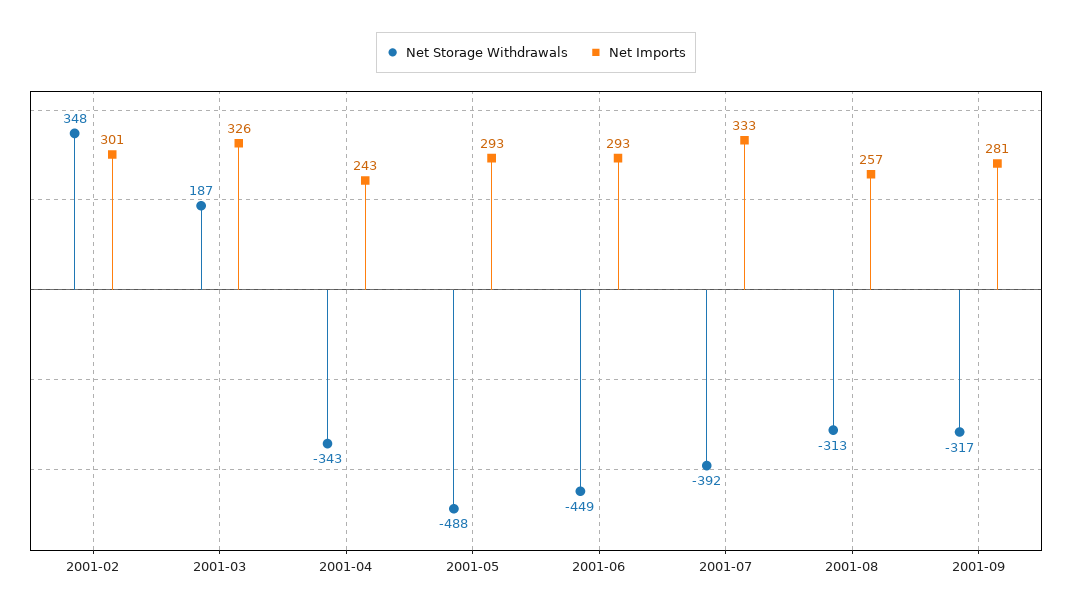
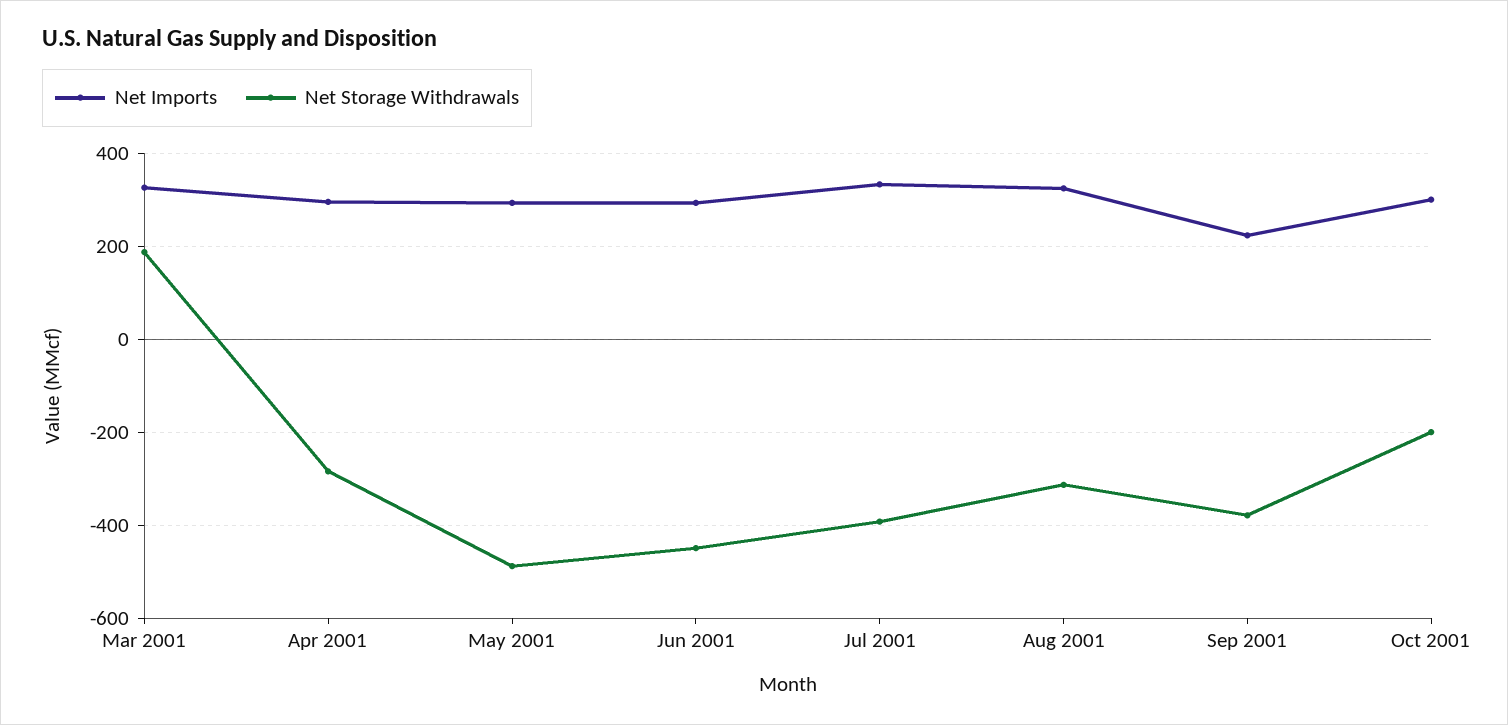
Net Storage Withdrawals, 2001-02: 348 -> none
Net Imports, 2001-02: 301 -> none
Net Storage Withdrawals, 2001-04: -343 -> -280
Net Imports, 2001-04: 243 -> 300
Net Imports, 2001-08: 257 -> 320
Net Storage Withdrawals, 2001-09: -317 -> -380
Net Imports, 2001-09: 281 -> 220
Net Imports, Oct 2001: none -> 300
Net Storage Withdrawals, Oct 2001: none -> -200

